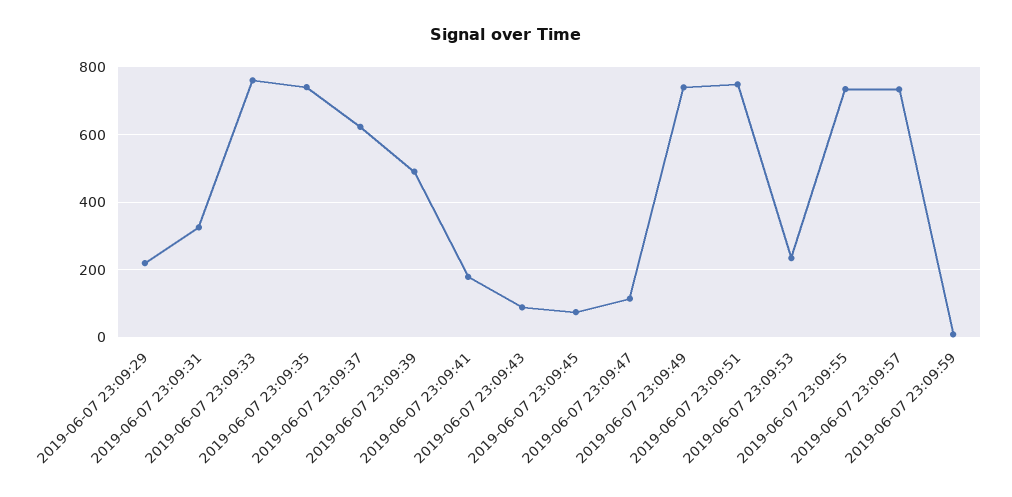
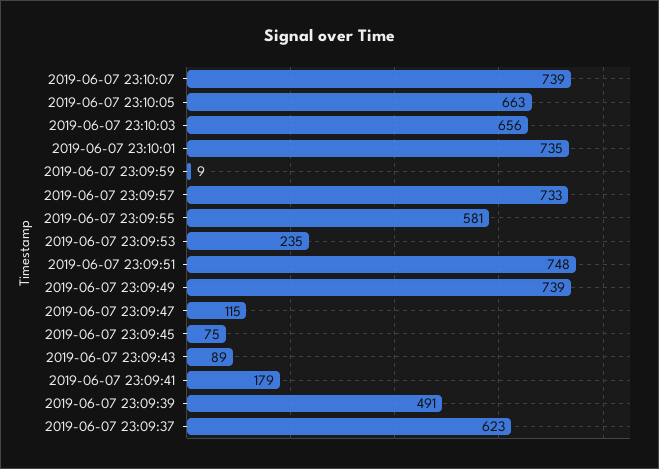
2019-06-07 23:09:29: 220 -> none
2019-06-07 23:09:31: 320 -> none
2019-06-07 23:09:33: 760 -> none
2019-06-07 23:09:35: 740 -> none
2019-06-07 23:09:55: 740 -> 581
2019-06-07 23:10:07: none -> 739
2019-06-07 23:10:05: none -> 663
2019-06-07 23:10:03: none -> 656
2019-06-07 23:10:01: none -> 735

